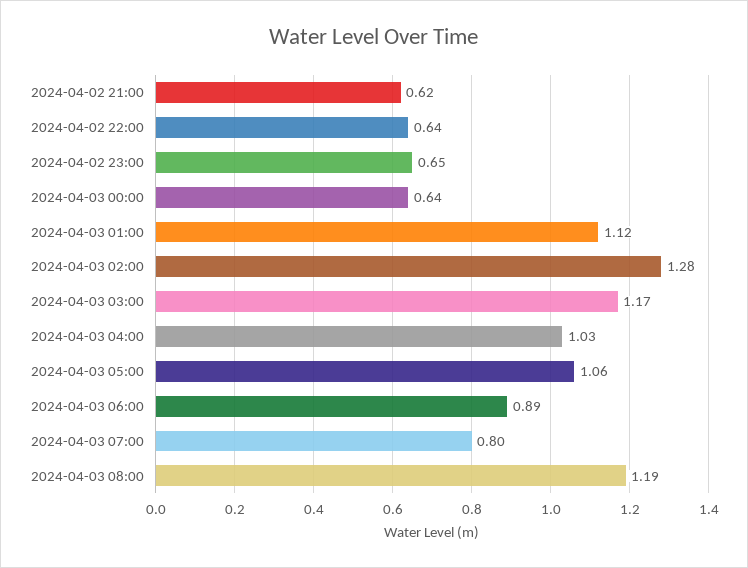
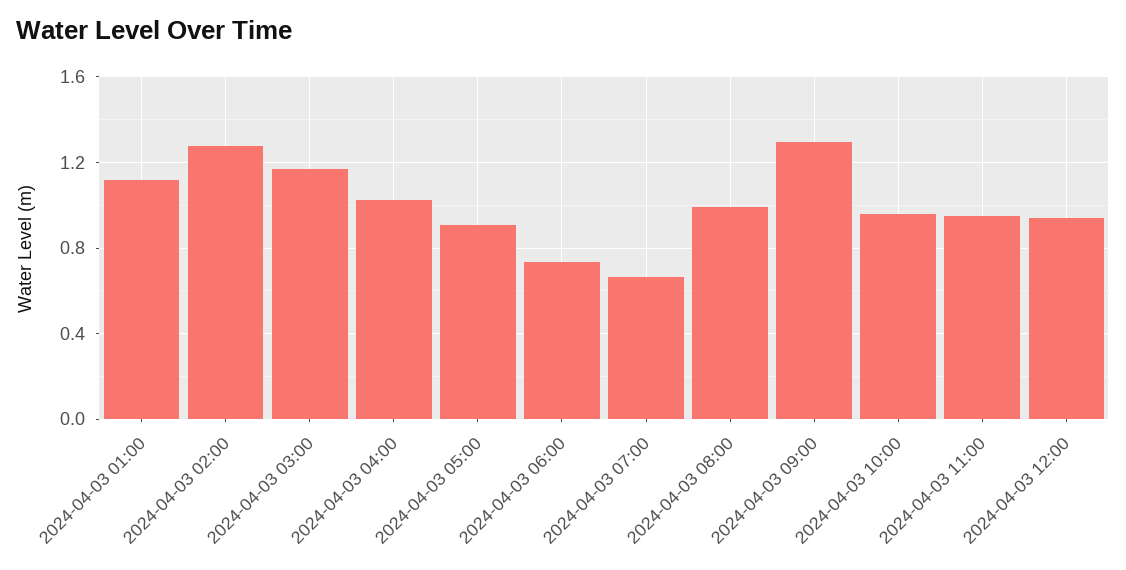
2024-04-02 21:00: 0.62 -> none
2024-04-02 22:00: 0.64 -> none
2024-04-02 23:00: 0.65 -> none
2024-04-03 00:00: 0.64 -> none
2024-04-03 05:00: 1.06 -> 0.9
2024-04-03 06:00: 0.89 -> 0.75
2024-04-03 07:00: 0.8 -> 0.65
2024-04-03 08:00: 1.19 -> 1
2024-04-03 09:00: none -> 1.3
2024-04-03 10:00: none -> 0.95
2024-04-03 11:00: none -> 0.95
2024-04-03 12:00: none -> 0.95

